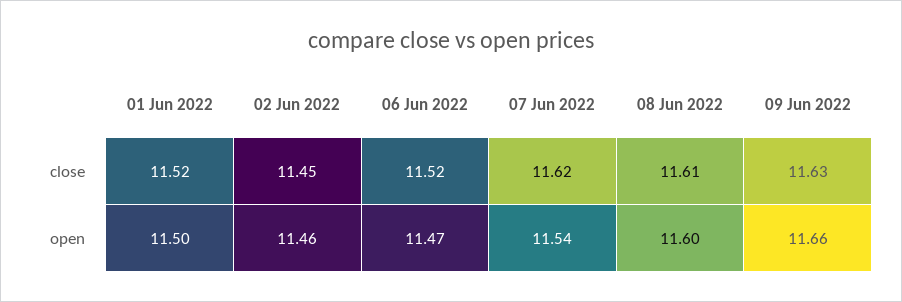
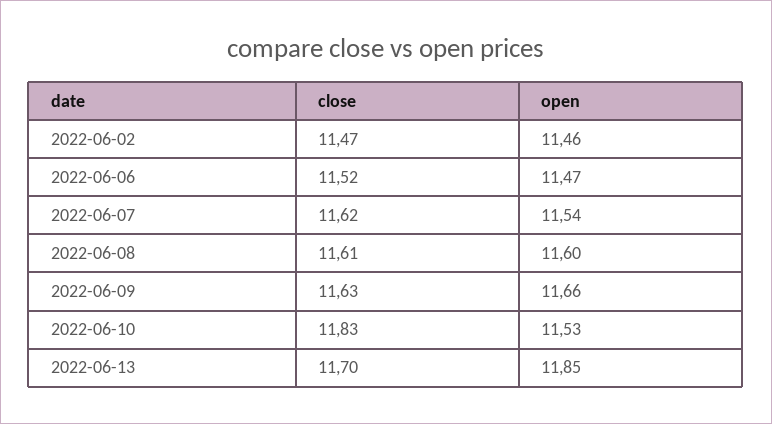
01 Jun 2022, close: 11.52 -> none
02 Jun 2022, close: 11.45 -> 11.47
01 Jun 2022, open: 11.5 -> none
2022-06-10, close: none -> 11.83
2022-06-10, open: none -> 11.53
2022-06-13, close: none -> 11.7
2022-06-13, open: none -> 11.85

